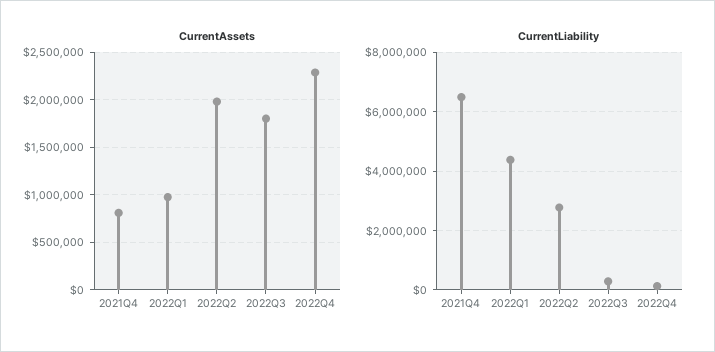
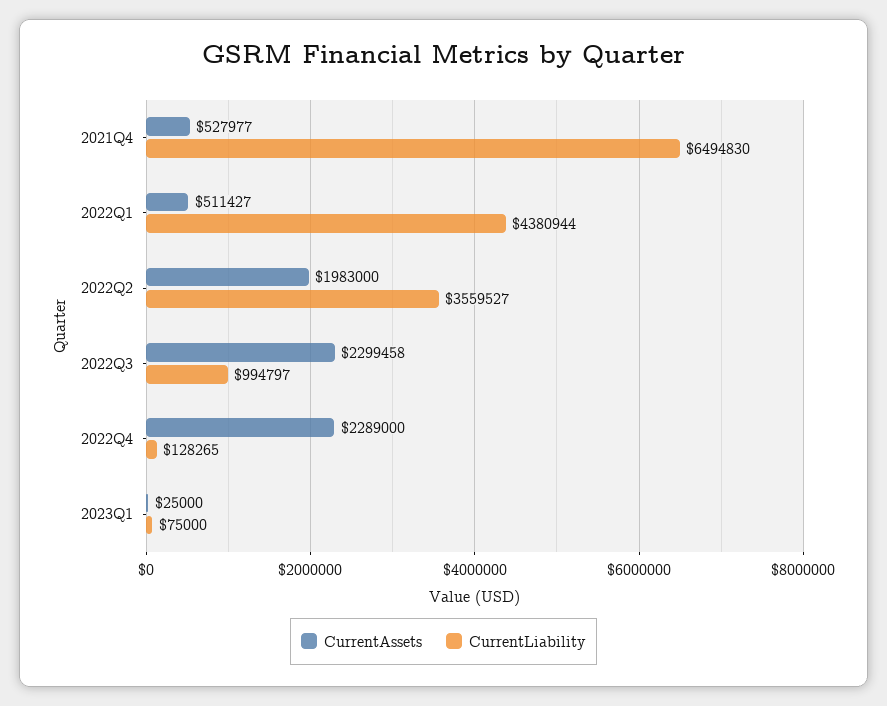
CurrentAssets, 2021Q4: 800000 -> 527977
CurrentAssets, 2022Q1: 1000000 -> 511427
CurrentAssets, 2022Q3: 1800000 -> 2299458
CurrentLiability, 2022Q2: 2750000 -> 3559527
CurrentLiability, 2022Q3: 250000 -> 994797
CurrentAssets, 2023Q1: none -> 25000
CurrentLiability, 2023Q1: none -> 75000

